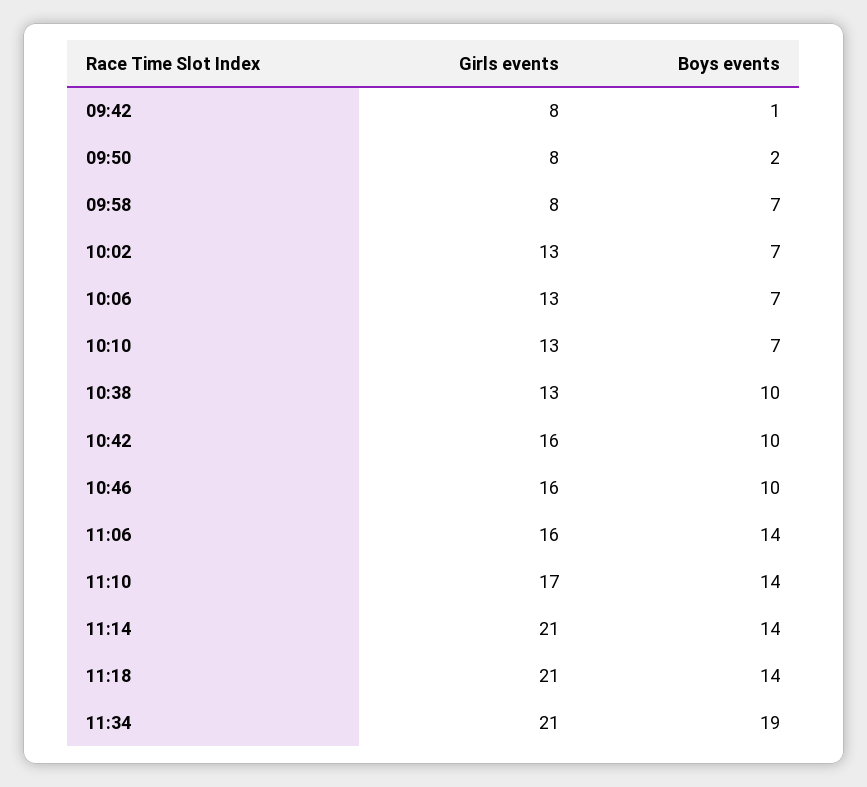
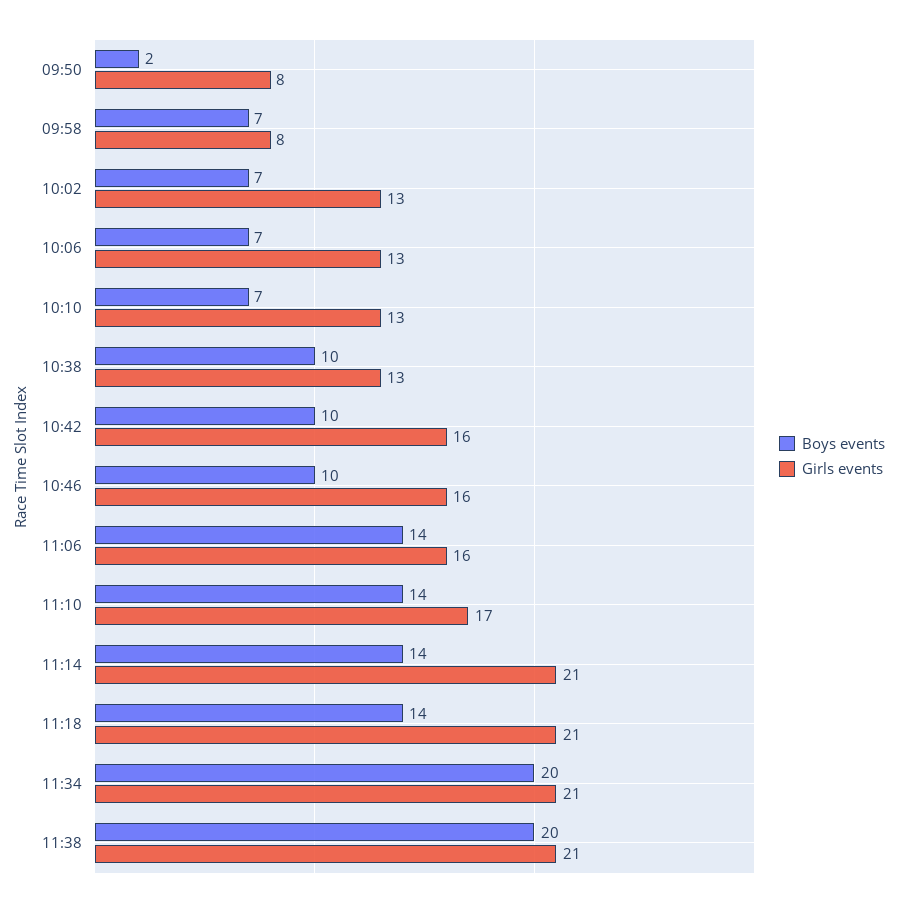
Girls events, 09:42: 8 -> none
Boys events, 09:42: 1 -> none
Boys events, 11:34: 19 -> 20
Boys events, 11:38: none -> 20
Girls events, 11:38: none -> 21

